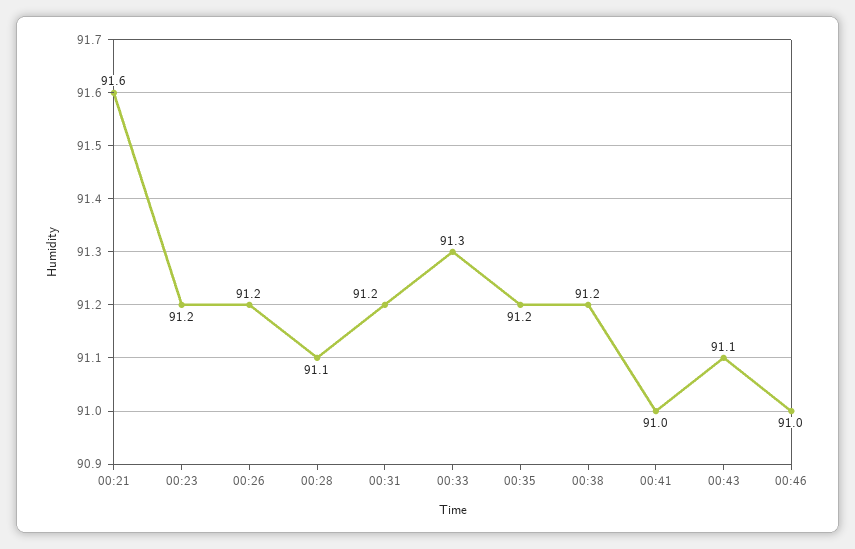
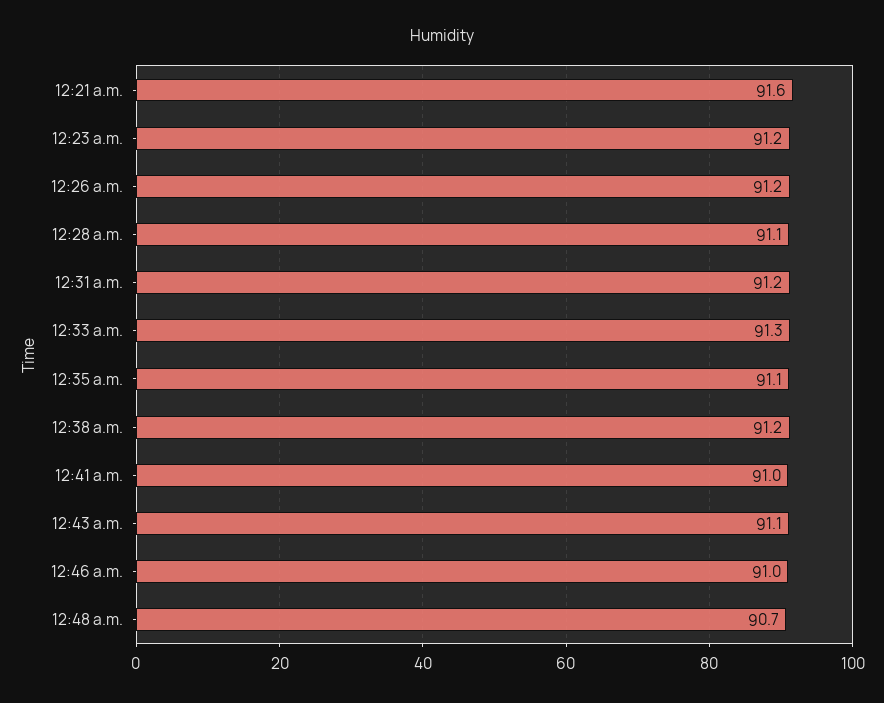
00:35: 91.2 -> 91.1
12:48 a.m.: none -> 90.7

